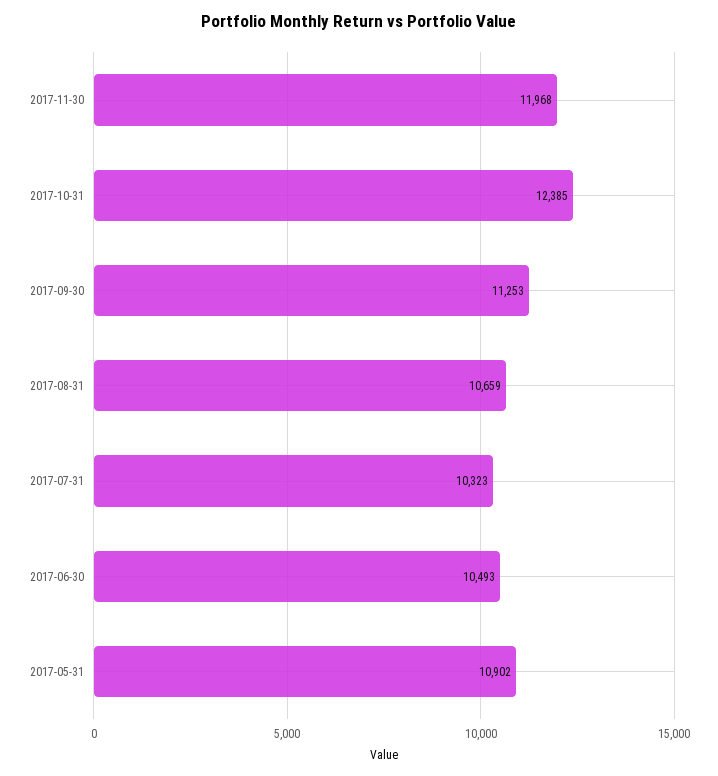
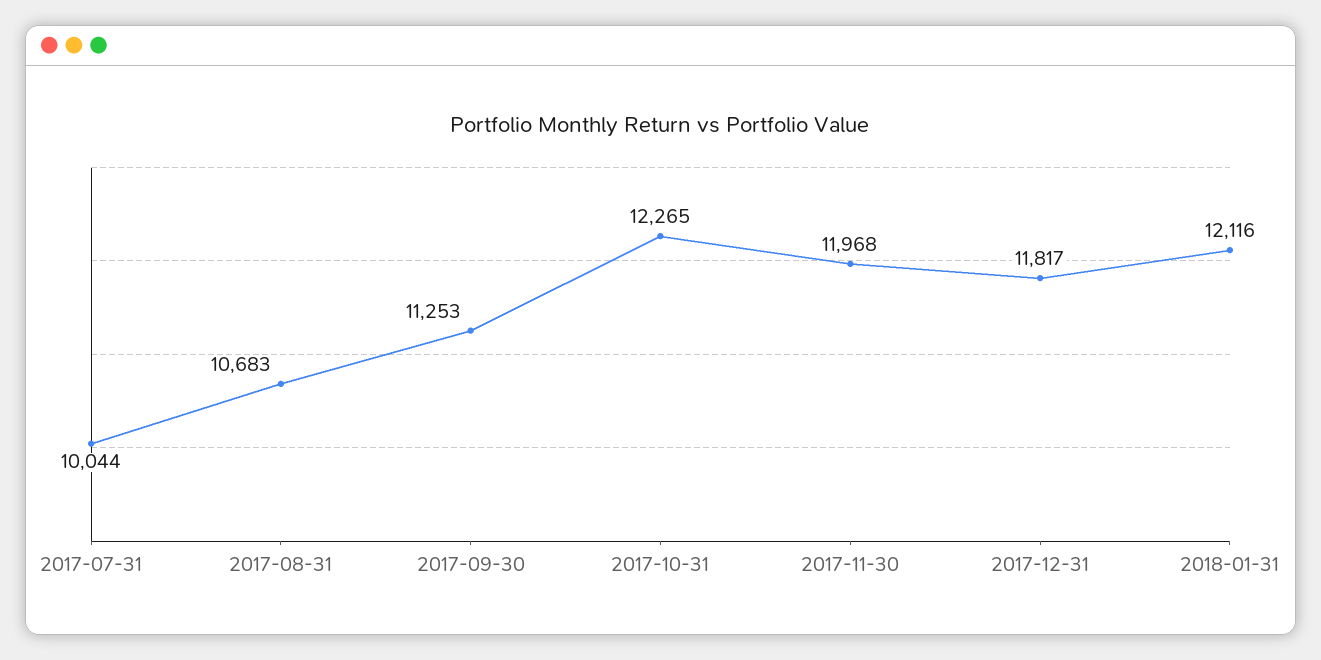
2017-10-31: 12385 -> 12265
2017-08-31: 10659 -> 10683
2017-07-31: 10323 -> 10044
2017-06-30: 10493 -> none
2017-05-31: 10902 -> none
2017-12-31: none -> 11817
2018-01-31: none -> 12116

